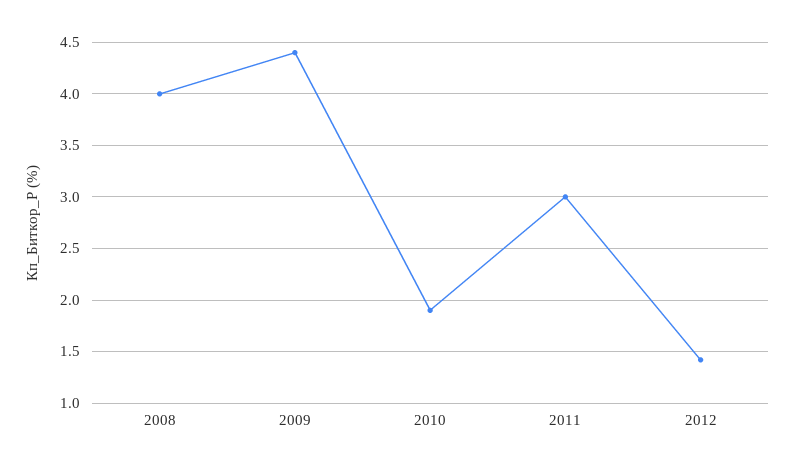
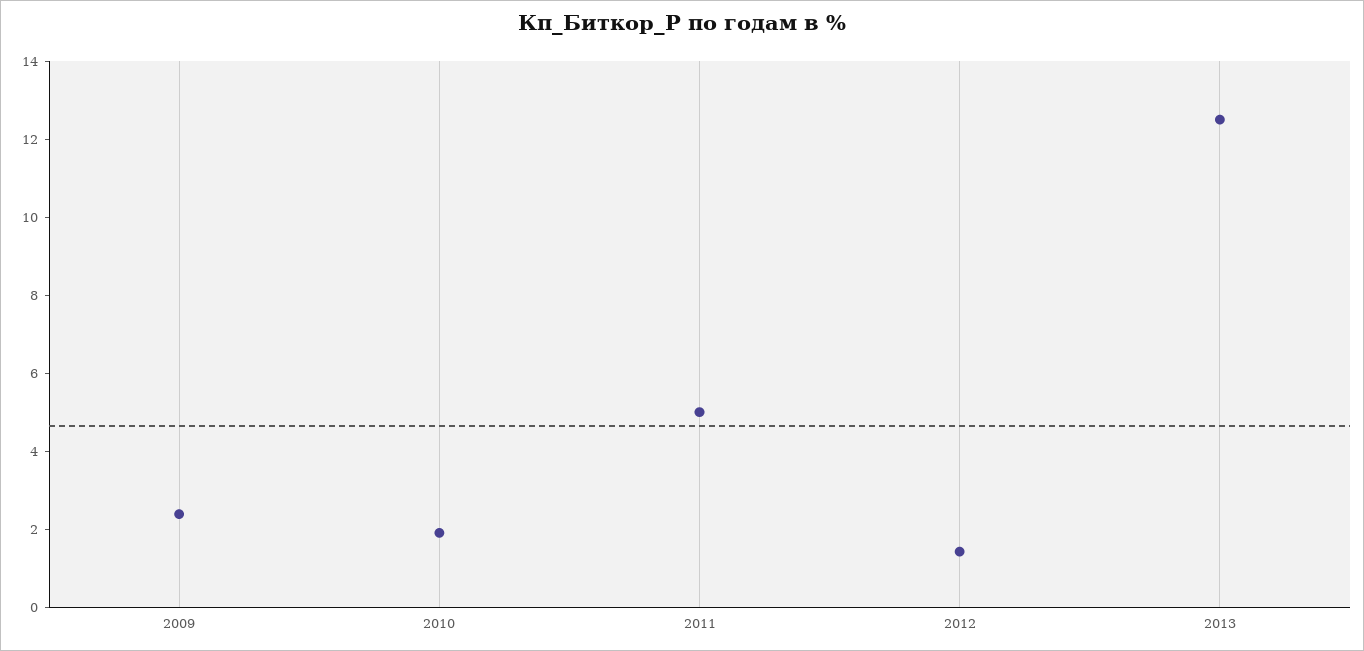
2008: 4 -> none
2009: 4.4 -> 2.5
2011: 3 -> 5
2013: none -> 12.5

